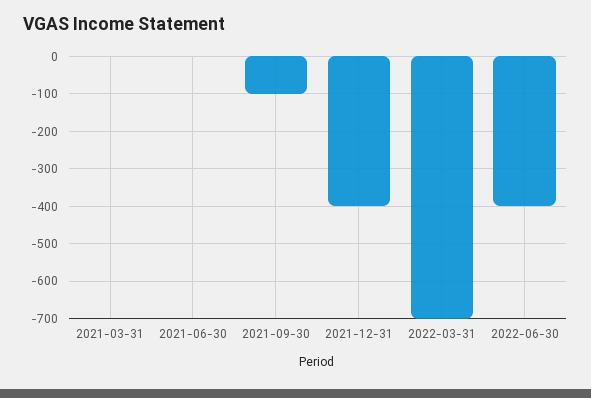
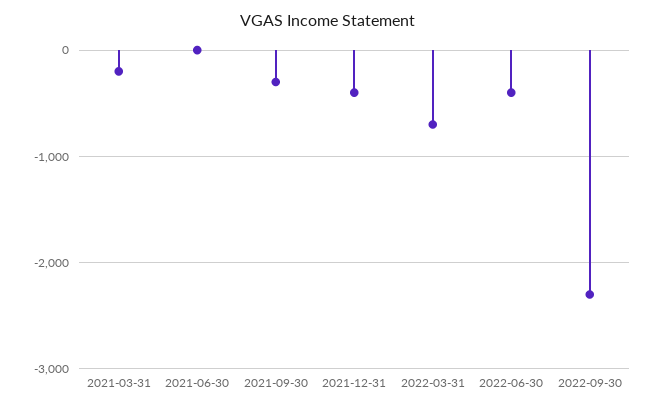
2021-03-31: 0 -> -200
2021-09-30: -100 -> -300
2022-09-30: none -> -2300

